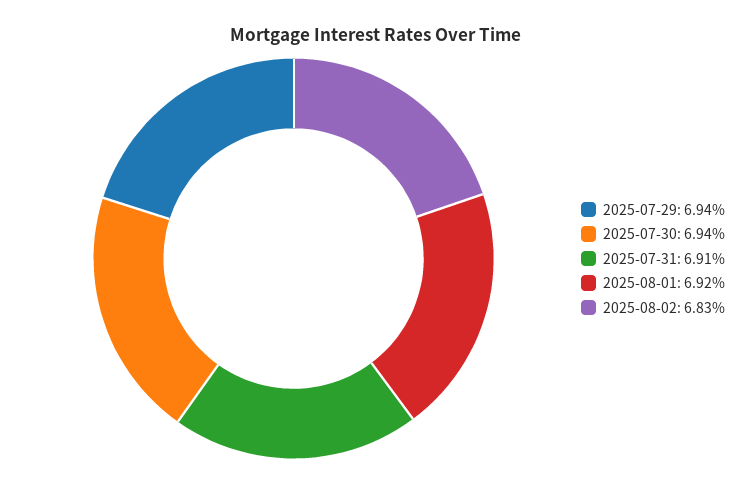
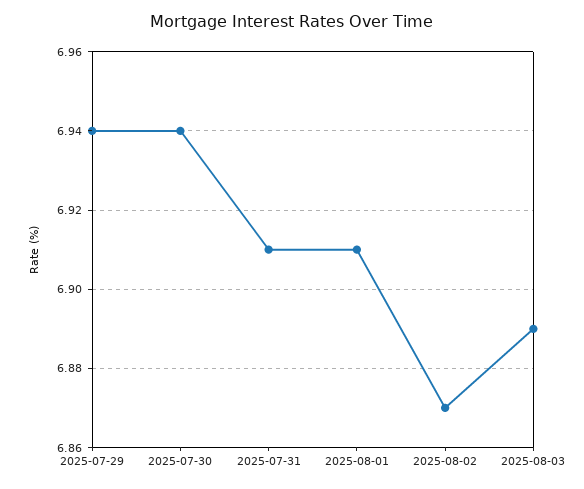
2025-08-01: 6.92 -> 6.91
2025-08-02: 6.83 -> 6.87
2025-08-03: none -> 6.89

